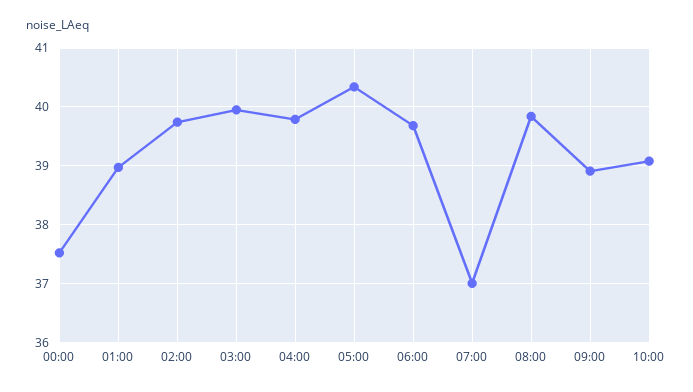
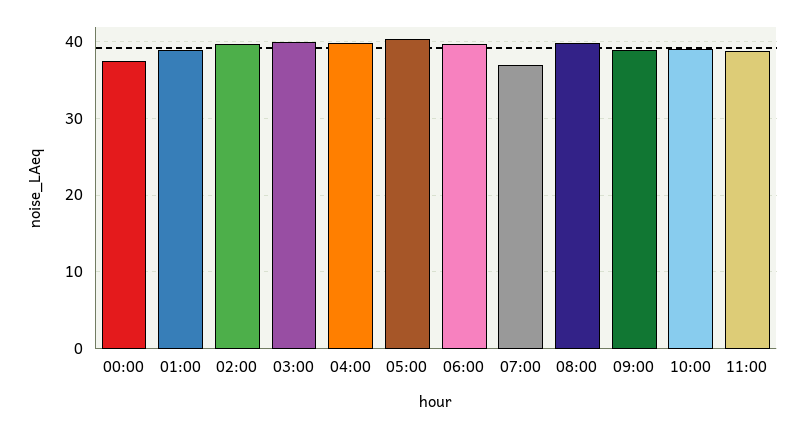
11:00: none -> 39

